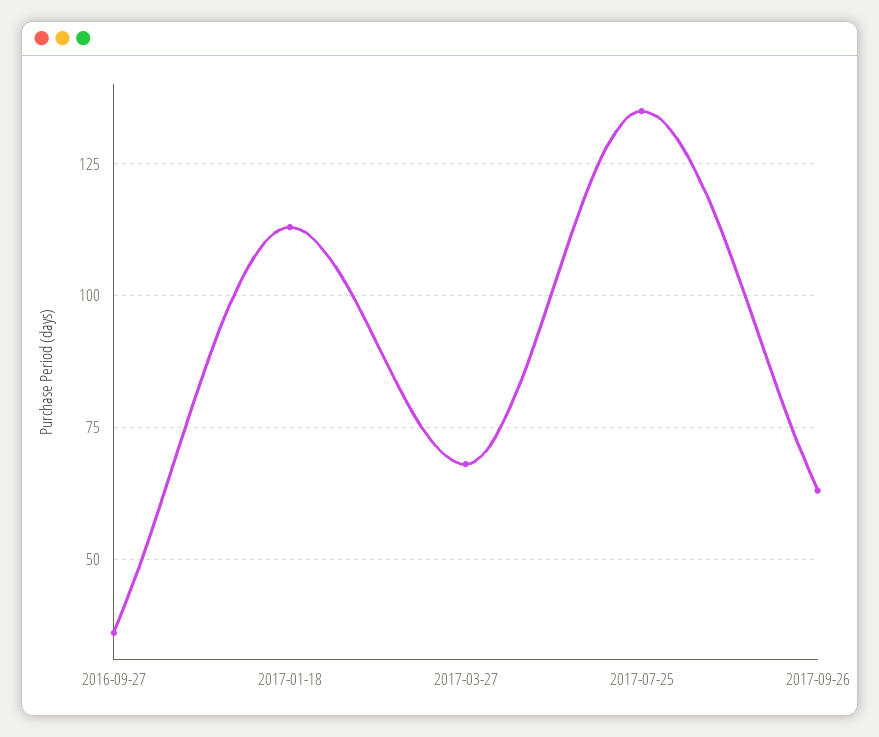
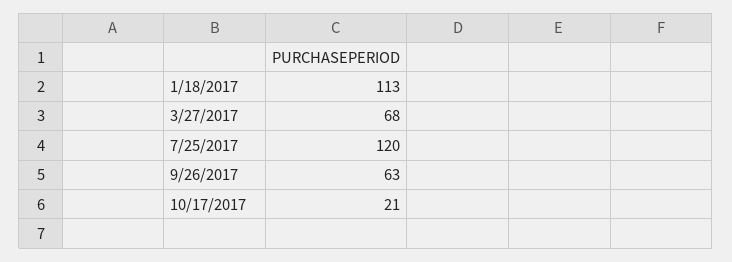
2016-09-27: 35 -> none
2017-07-25: 135 -> 120
10/17/2017: none -> 21

